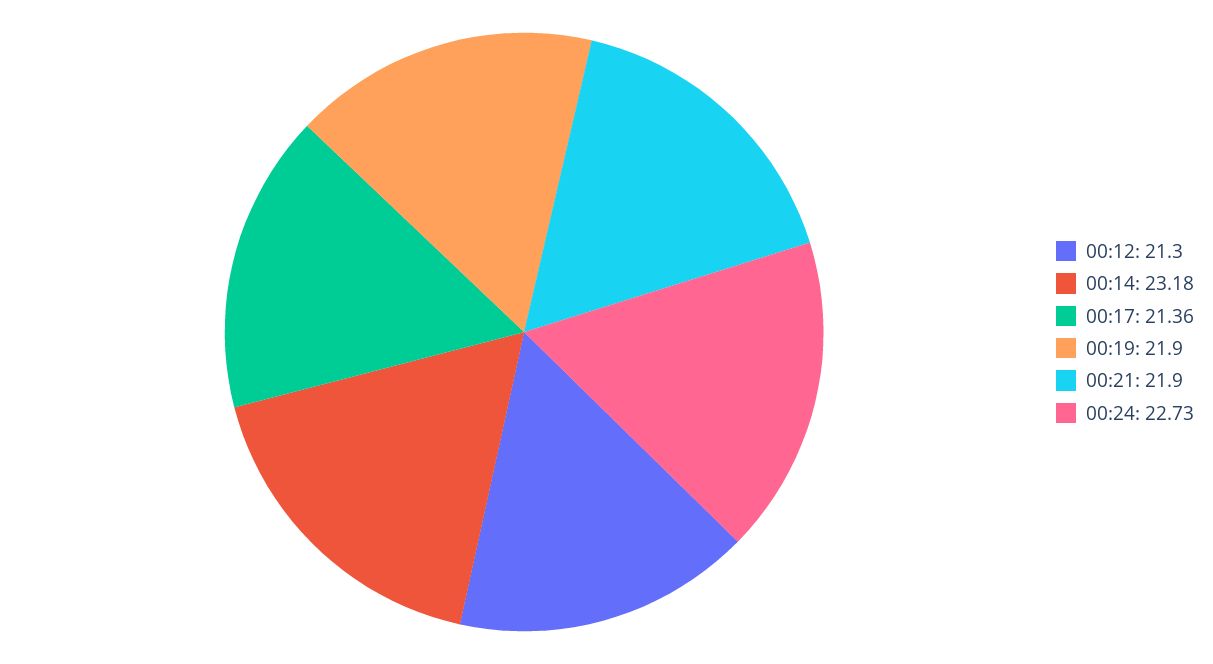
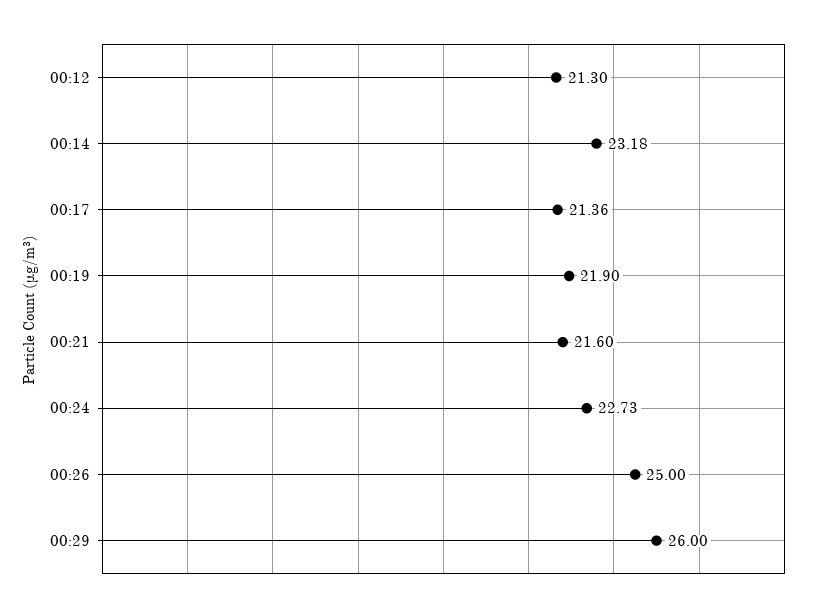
00:21: 21.9 -> 21.6
00:26: none -> 25
00:29: none -> 26

